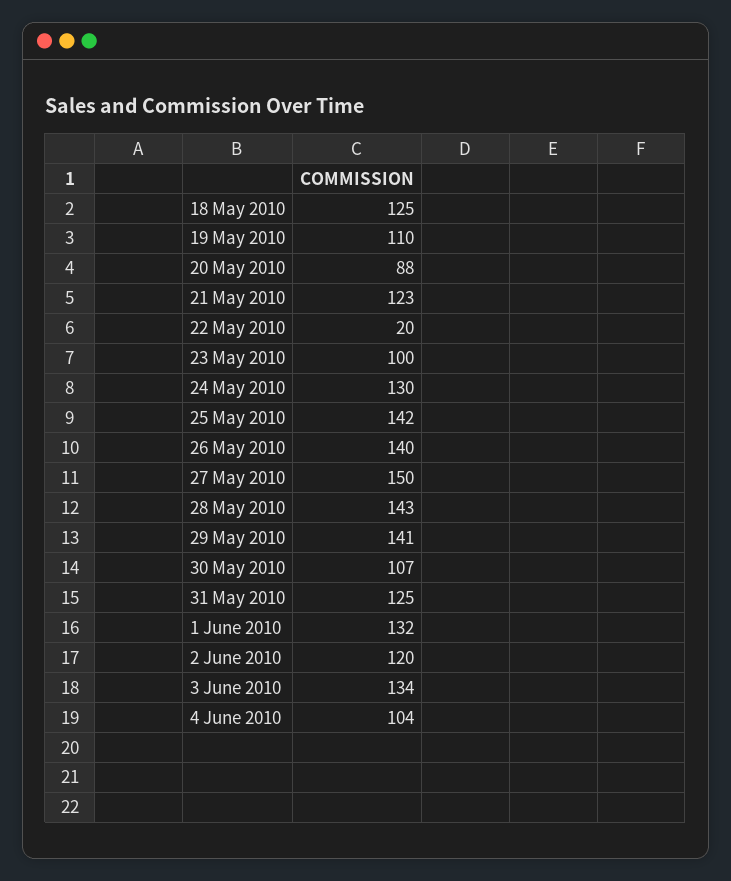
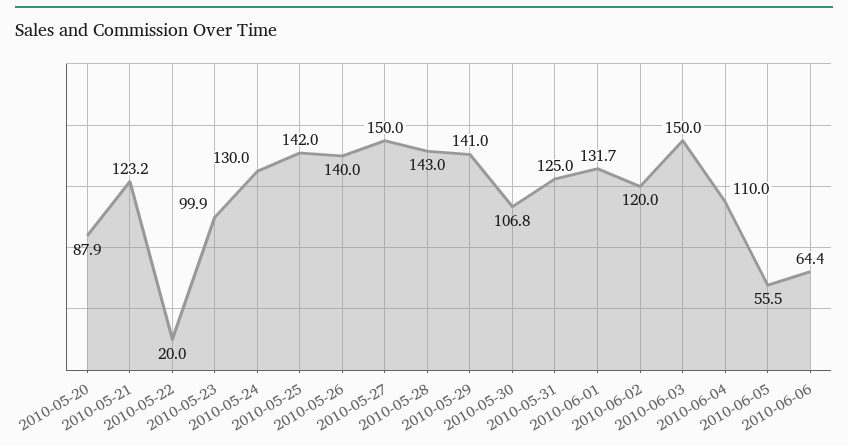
18 May 2010: 125 -> none
19 May 2010: 110 -> none
3 June 2010: 134 -> 150
4 June 2010: 104 -> 110
2010-06-05: none -> 55.5
2010-06-06: none -> 64.4

